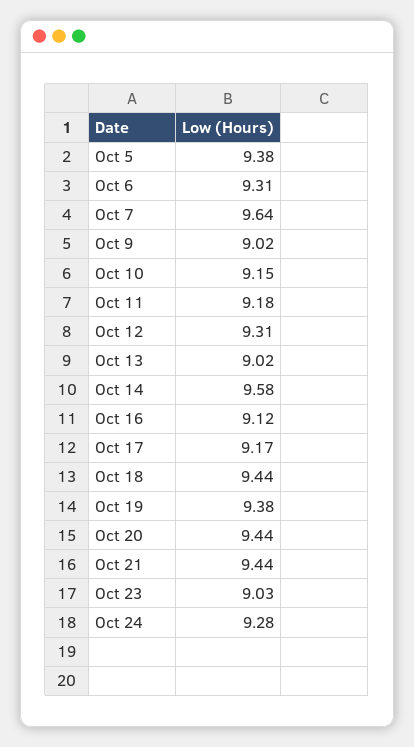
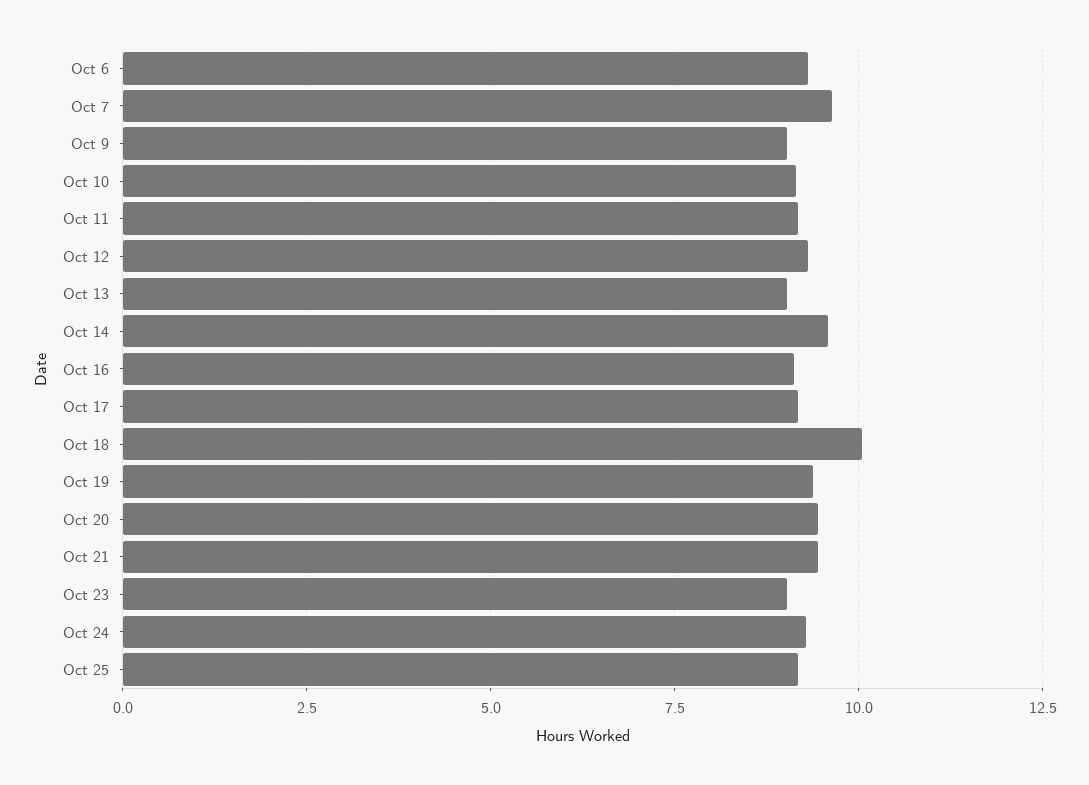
Oct 5: 9.38 -> none
Oct 18: 9.44 -> 10
Oct 25: none -> 9.25

